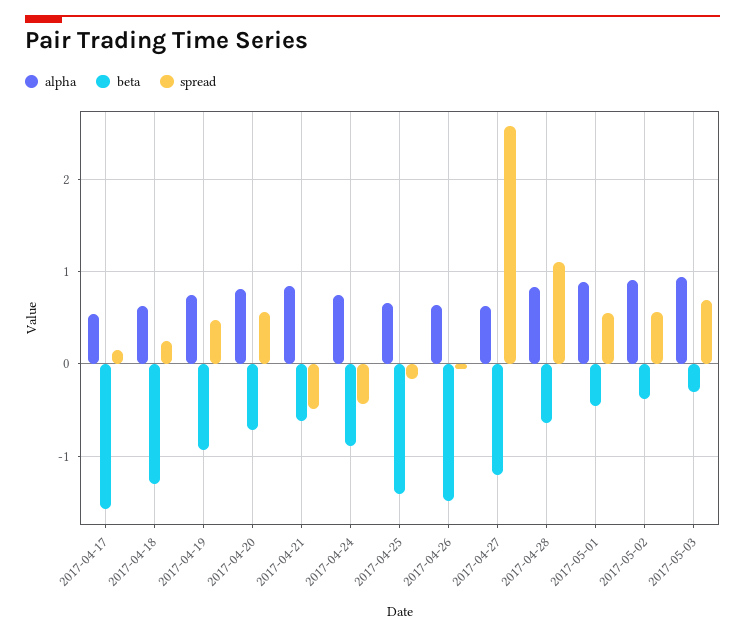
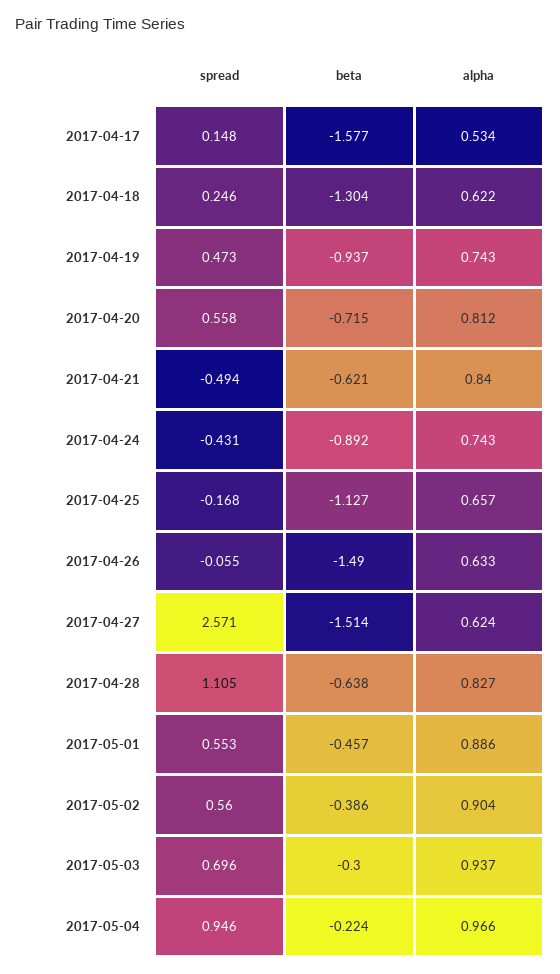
beta, 2017-04-25: -1.4 -> -1.127
beta, 2017-04-27: -1.2 -> -1.514
spread, 2017-05-04: none -> 0.946
beta, 2017-05-04: none -> -0.224
alpha, 2017-05-04: none -> 0.966

